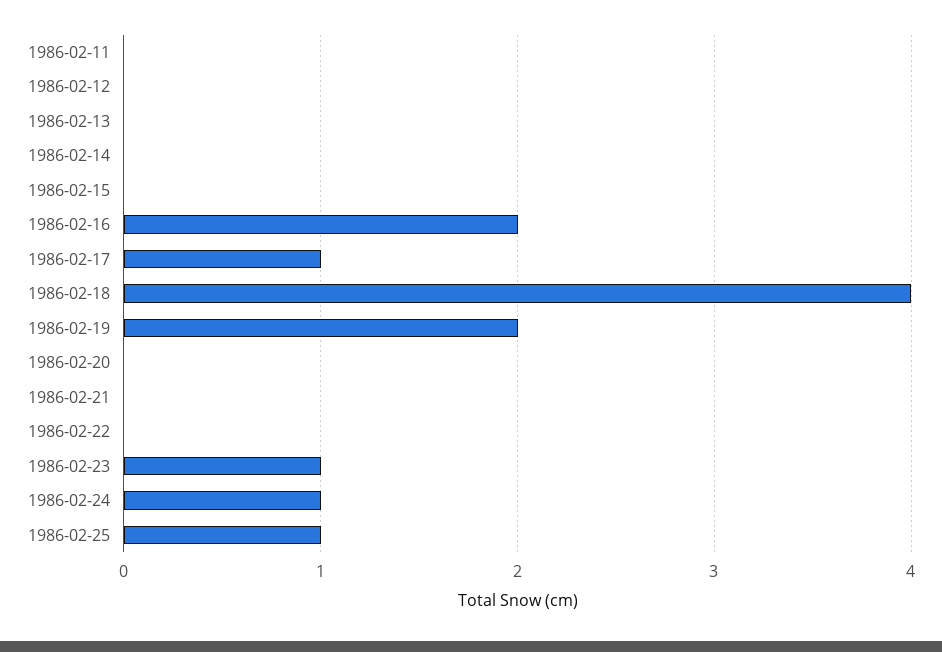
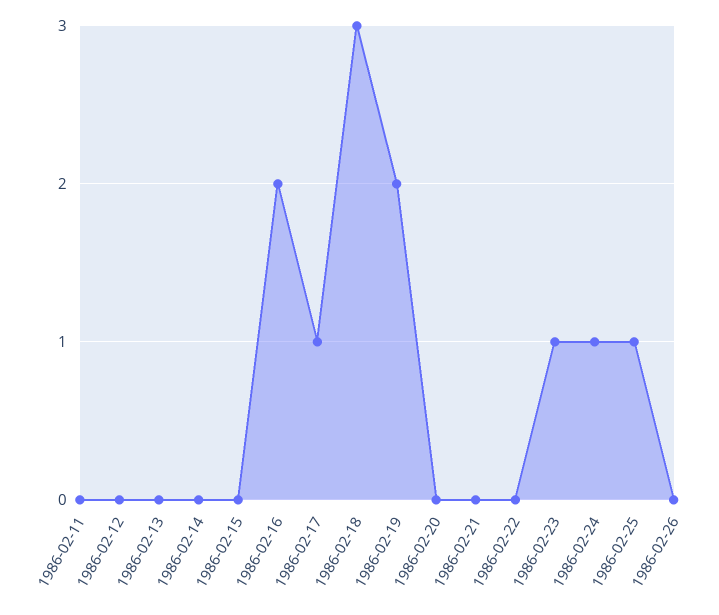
1986-02-18: 4 -> 3
1986-02-26: none -> 0

